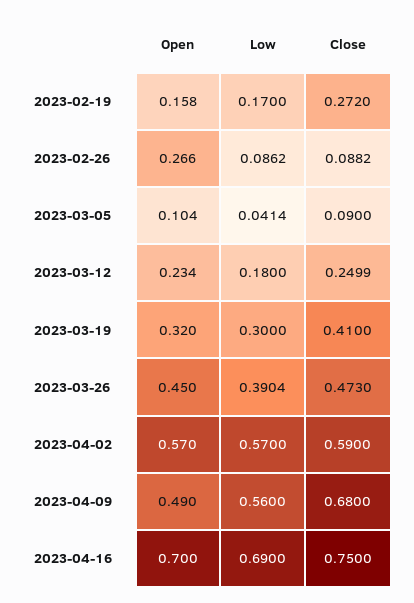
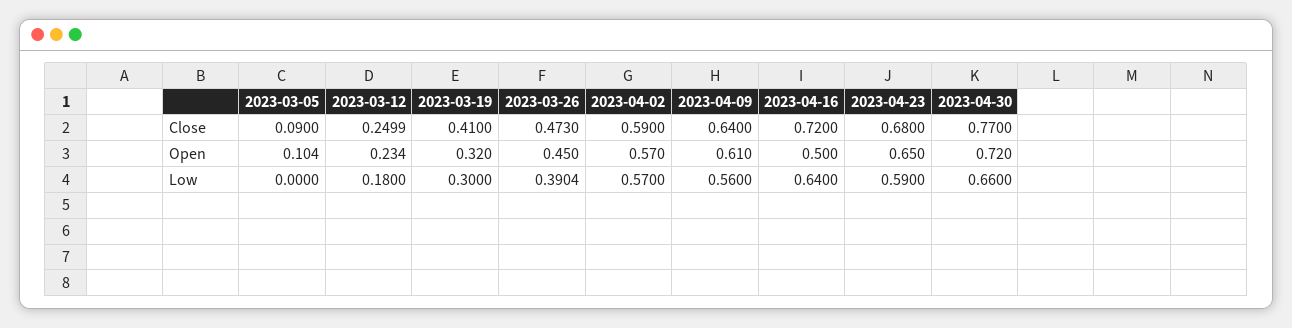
Open, 2023-02-19: 0.158 -> none
Low, 2023-02-19: 0.17 -> none
Close, 2023-02-19: 0.272 -> none
Open, 2023-02-26: 0.266 -> none
Low, 2023-02-26: 0.0862 -> none
Close, 2023-02-26: 0.0882 -> none
Low, 2023-03-05: 0.0414 -> 0
Open, 2023-04-09: 0.49 -> 0.61
Close, 2023-04-09: 0.68 -> 0.64
Open, 2023-04-16: 0.7 -> 0.5
Low, 2023-04-16: 0.69 -> 0.64
Close, 2023-04-16: 0.75 -> 0.72
Close, 2023-04-23: none -> 0.68
Close, 2023-04-30: none -> 0.77
Open, 2023-04-23: none -> 0.65
Open, 2023-04-30: none -> 0.72
Low, 2023-04-23: none -> 0.59
Low, 2023-04-30: none -> 0.66

